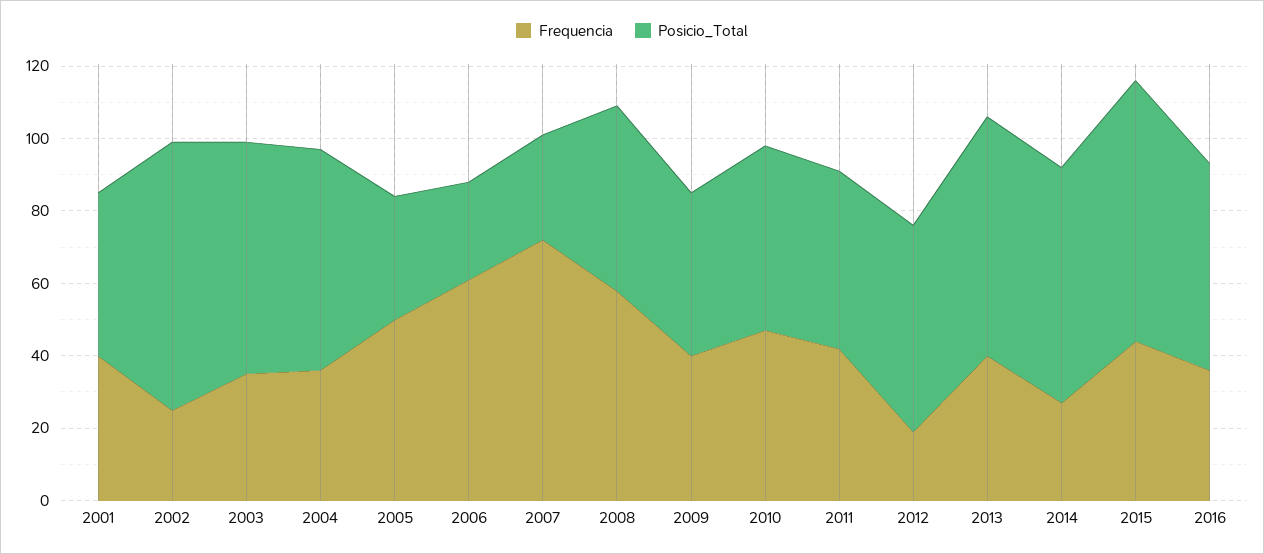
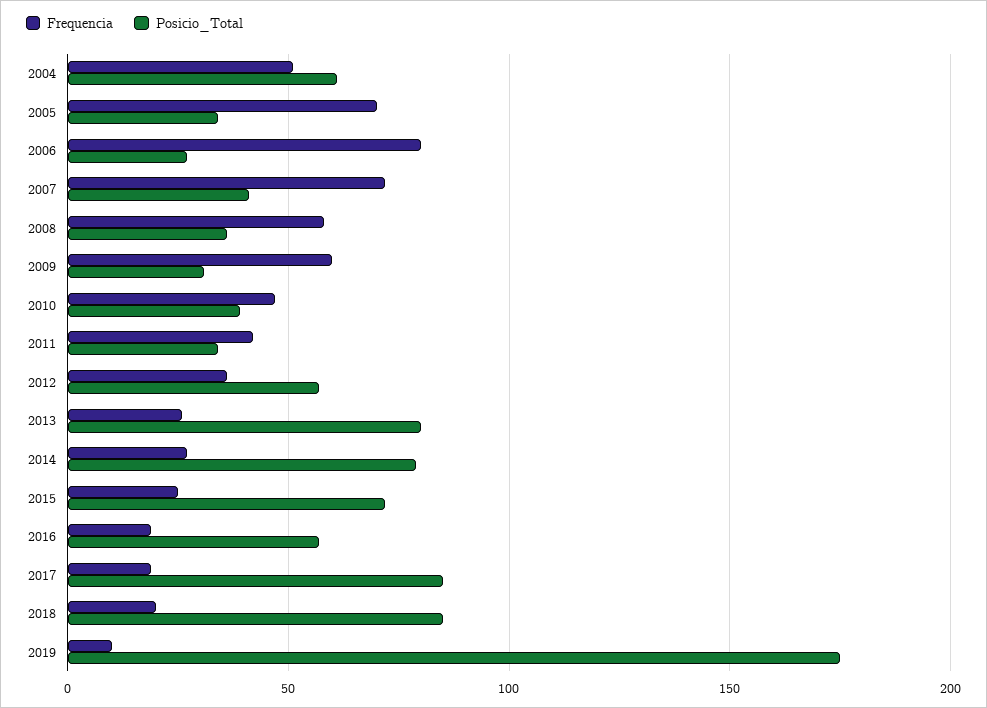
Frequencia, 2001: 40 -> none
Posicio_Total, 2001: 45 -> none
Frequencia, 2002: 25 -> none
Posicio_Total, 2002: 75 -> none
Frequencia, 2003: 35 -> none
Posicio_Total, 2003: 65 -> none
Frequencia, 2004: 35 -> 50
Frequencia, 2005: 50 -> 70
Frequencia, 2006: 60 -> 80
Posicio_Total, 2007: 30 -> 40
Posicio_Total, 2008: 50 -> 35
Frequencia, 2009: 40 -> 60
Posicio_Total, 2009: 45 -> 30
Posicio_Total, 2010: 50 -> 40
Posicio_Total, 2011: 50 -> 35
Frequencia, 2012: 20 -> 35
Frequencia, 2013: 40 -> 25
Posicio_Total, 2013: 65 -> 80
Posicio_Total, 2014: 65 -> 80
Frequencia, 2015: 45 -> 25
Frequencia, 2016: 35 -> 20
Frequencia, 2017: none -> 20
Posicio_Total, 2017: none -> 85
Frequencia, 2018: none -> 20
Posicio_Total, 2018: none -> 85
Frequencia, 2019: none -> 10
Posicio_Total, 2019: none -> 175

